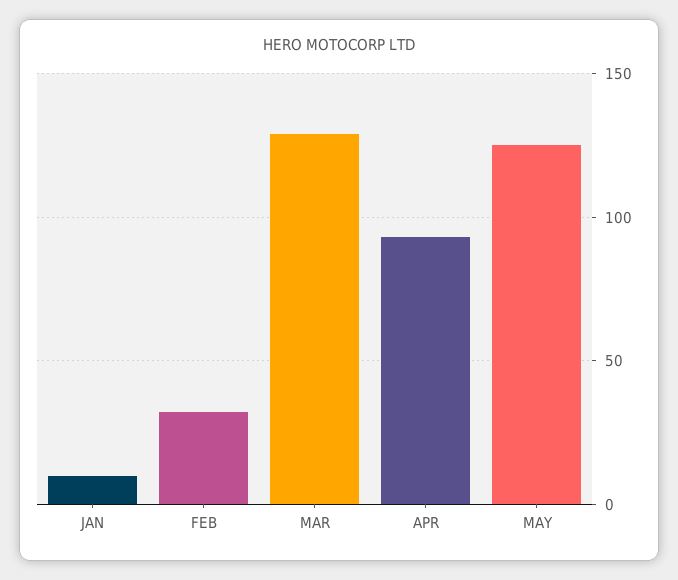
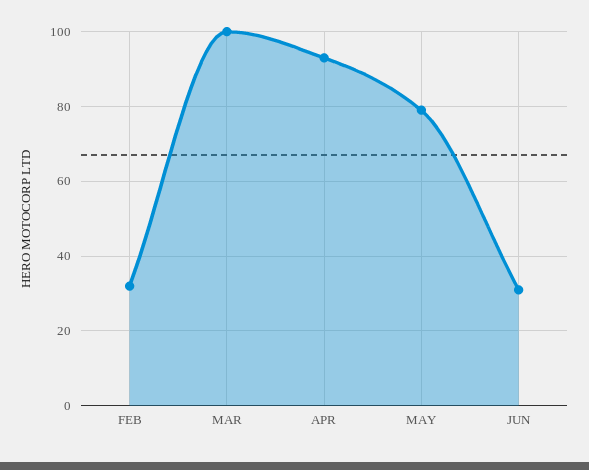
JAN: 10 -> none
MAR: 130 -> 100
MAY: 125 -> 80
JUN: none -> 30

